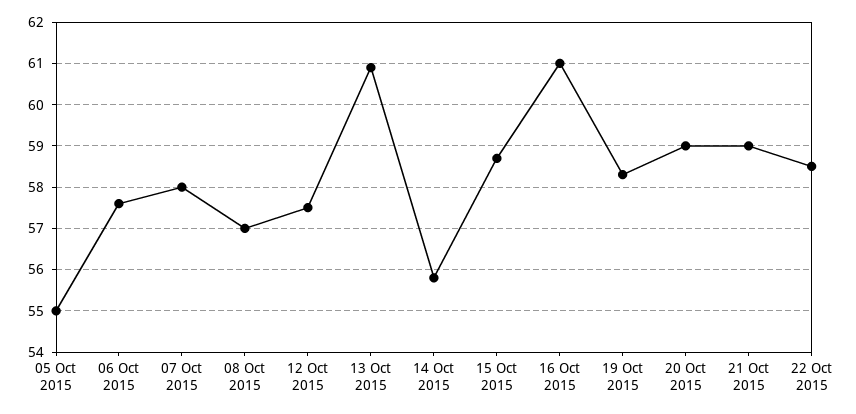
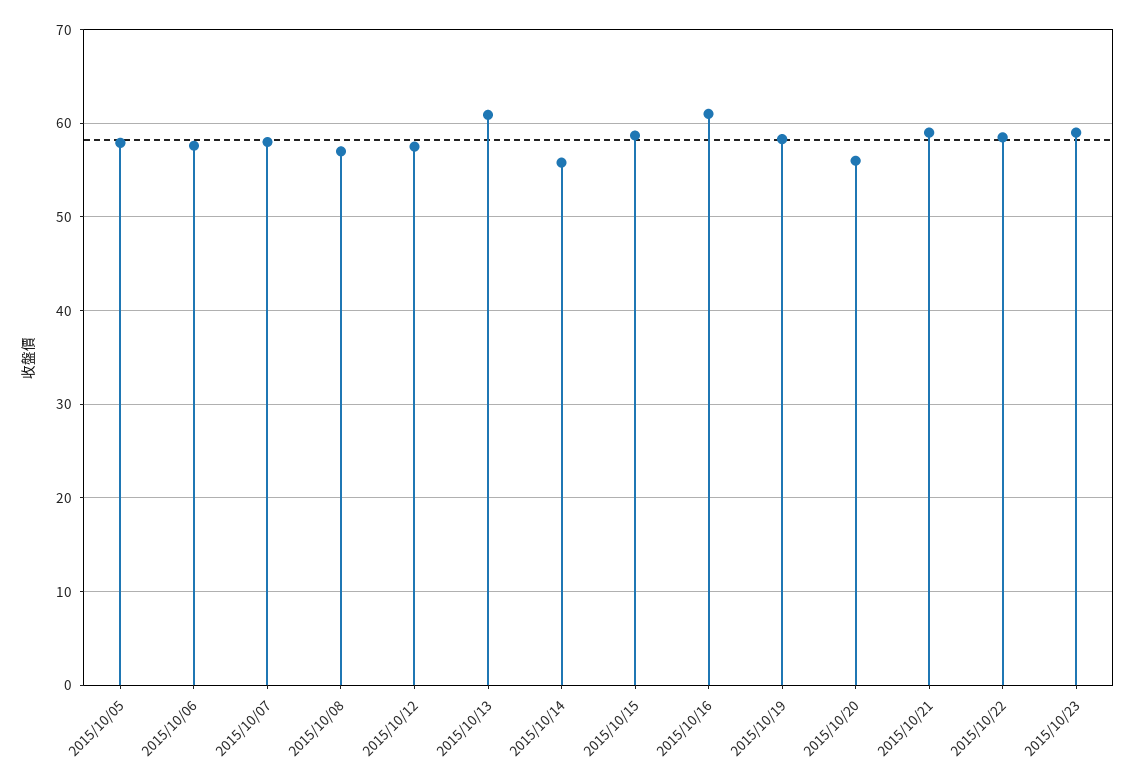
05 Oct 2015: 55 -> 58
20 Oct 2015: 59 -> 56
2015/10/23: none -> 59

